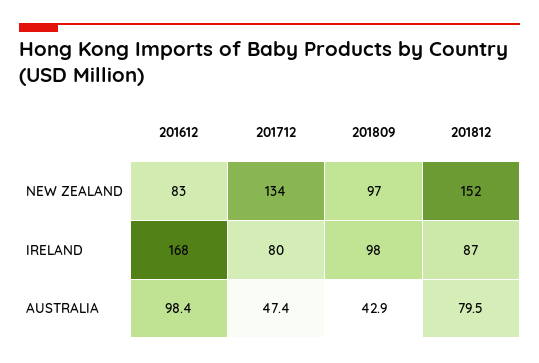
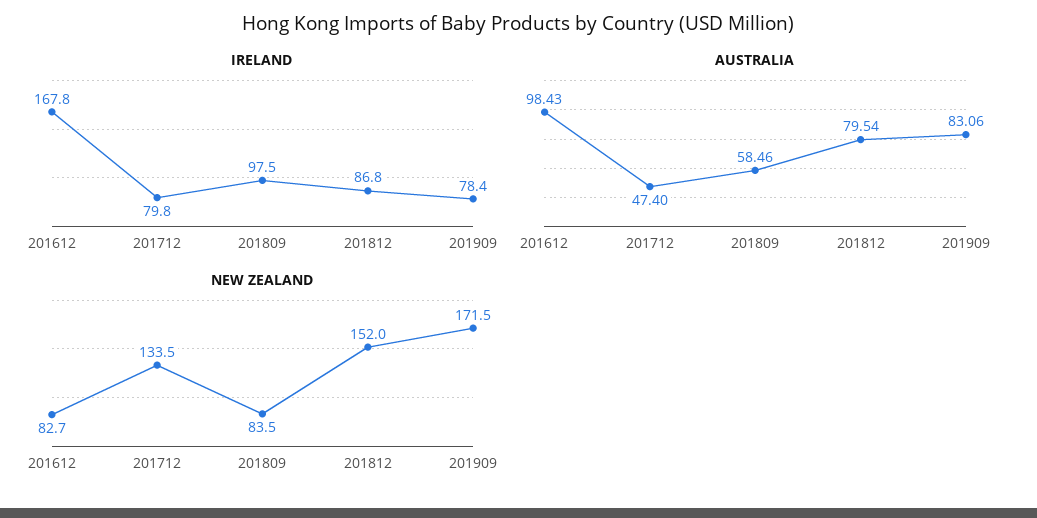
NEW ZEALAND, 201809: 97 -> 83.5
AUSTRALIA, 201809: 42.9 -> 58.46
IRELAND, 201909: none -> 78.4
AUSTRALIA, 201909: none -> 83.06
NEW ZEALAND, 201909: none -> 171.5

